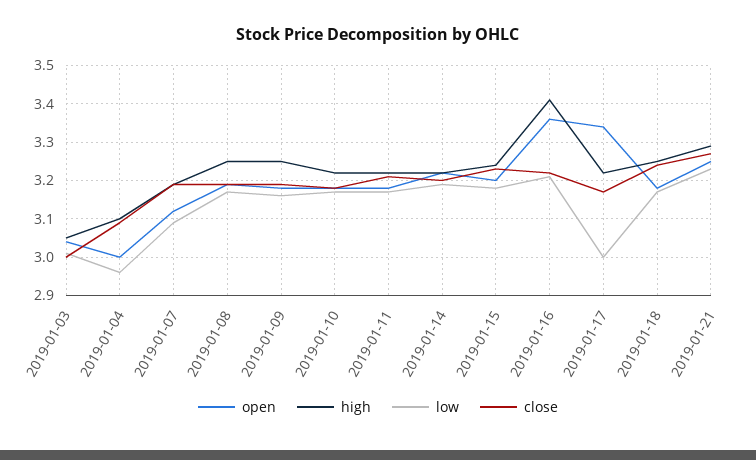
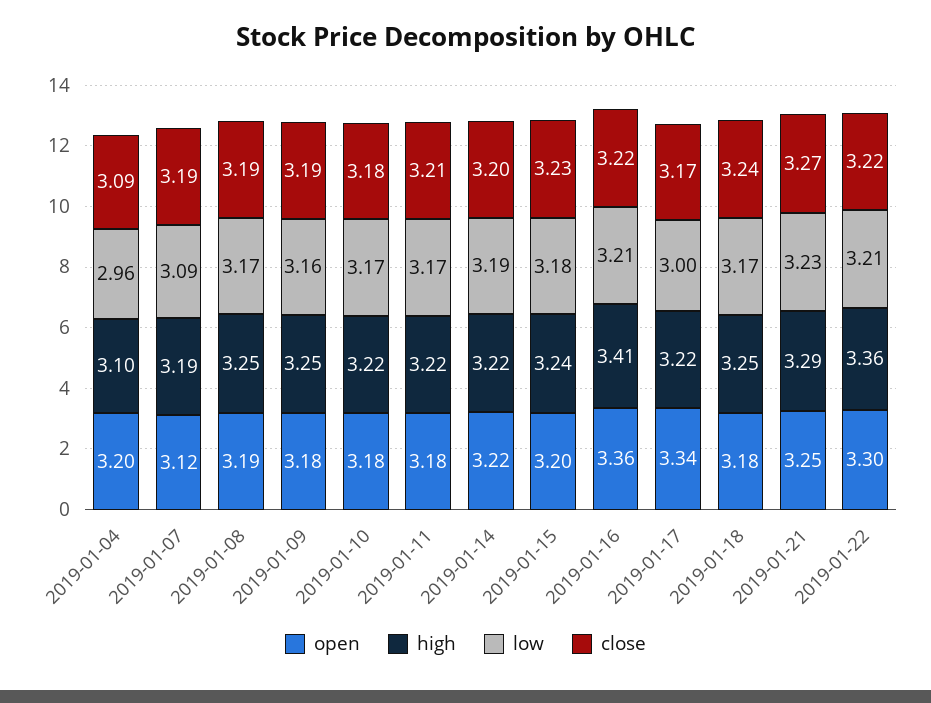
open, 2019-01-03: 3.05 -> none
high, 2019-01-03: 3.05 -> none
low, 2019-01-03: 3 -> none
close, 2019-01-03: 3 -> none
open, 2019-01-04: 3 -> 3.2
open, 2019-01-22: none -> 3.3
high, 2019-01-22: none -> 3.36
low, 2019-01-22: none -> 3.21
close, 2019-01-22: none -> 3.22

